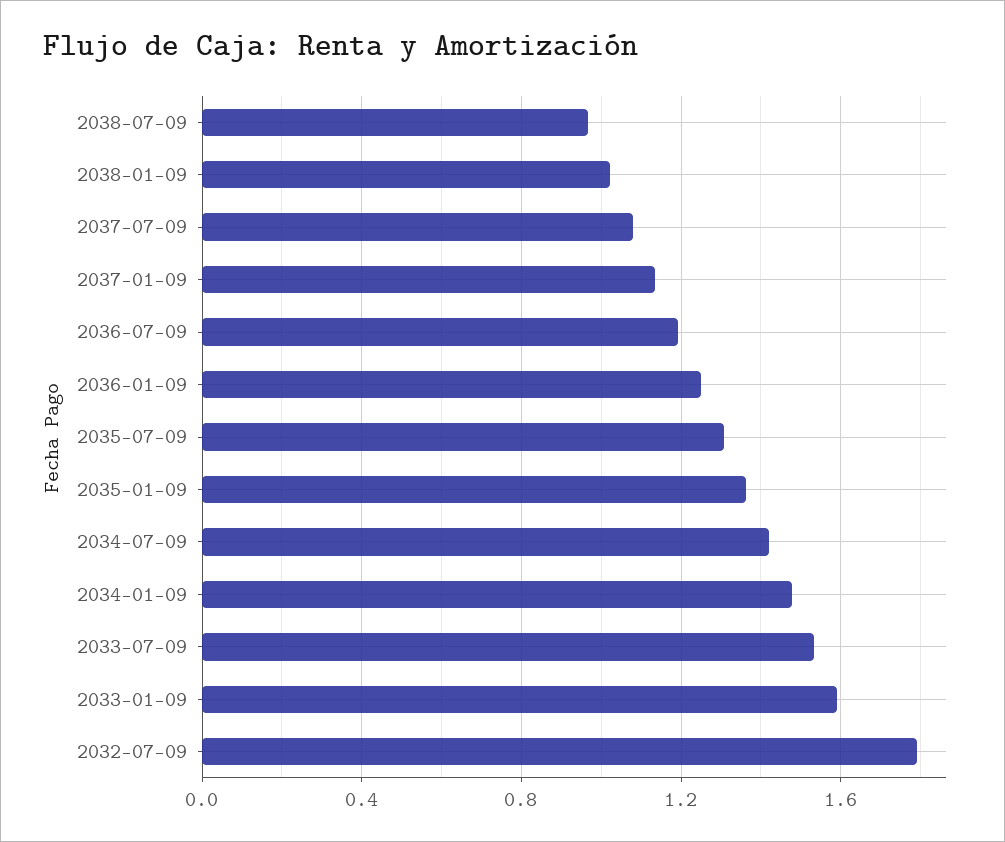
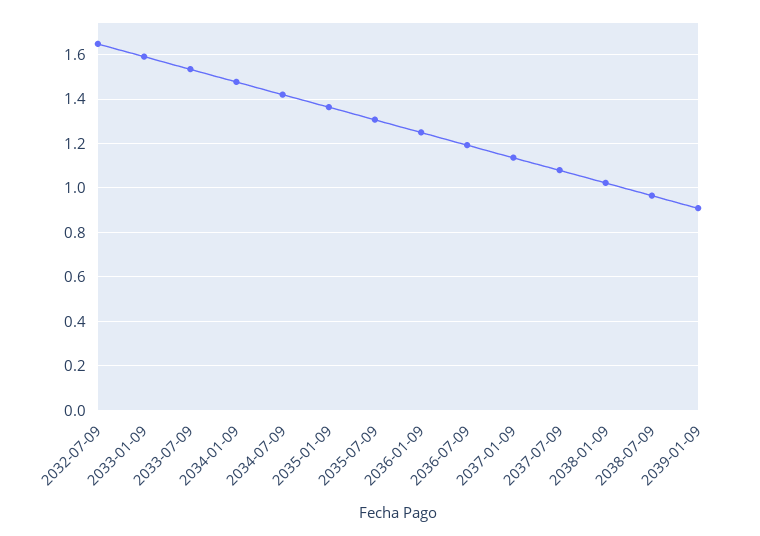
2032-07-09: 1.8 -> 1.65
2039-01-09: none -> 0.9

